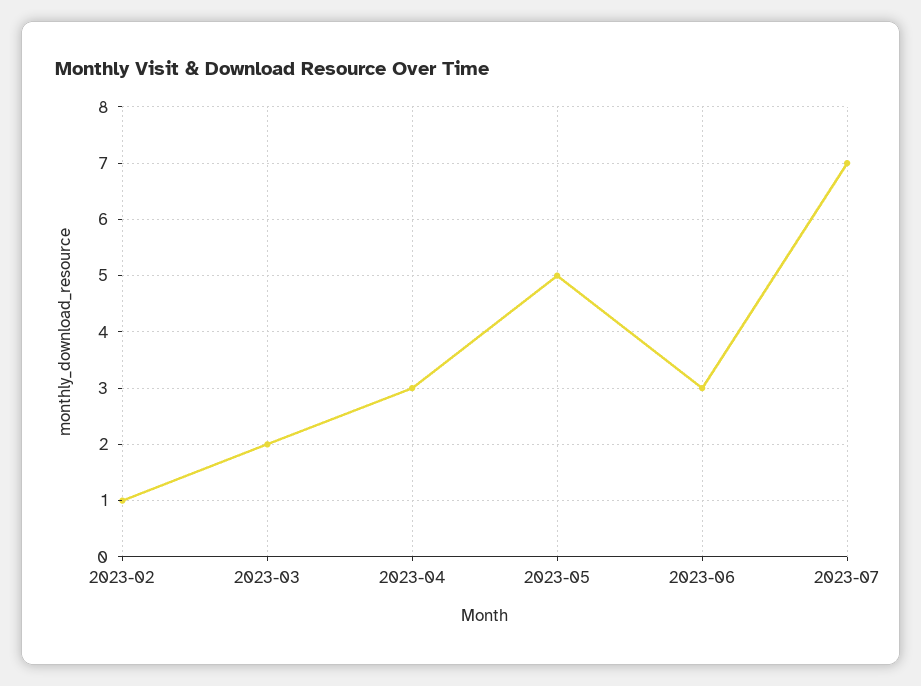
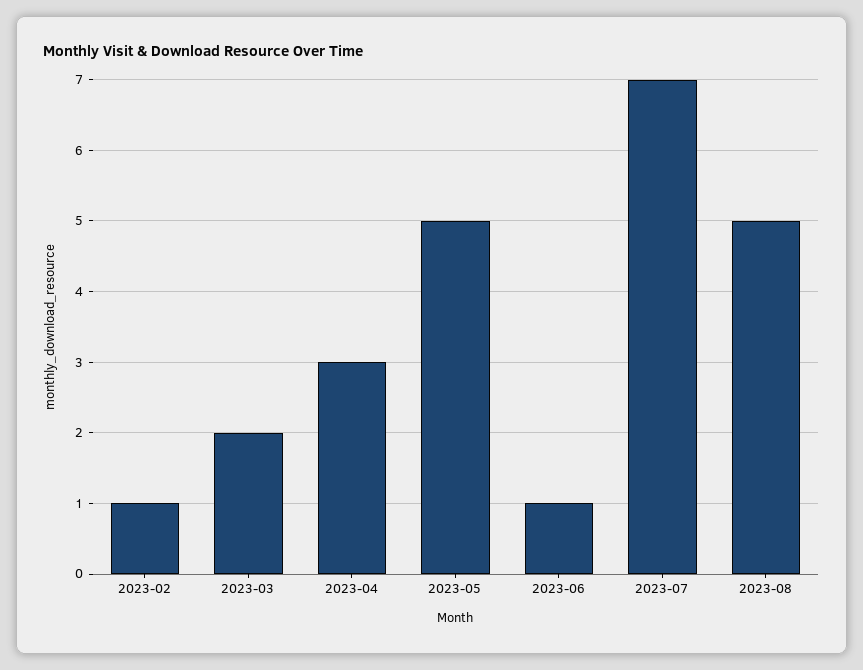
2023-06: 3 -> 1
2023-08: none -> 5

